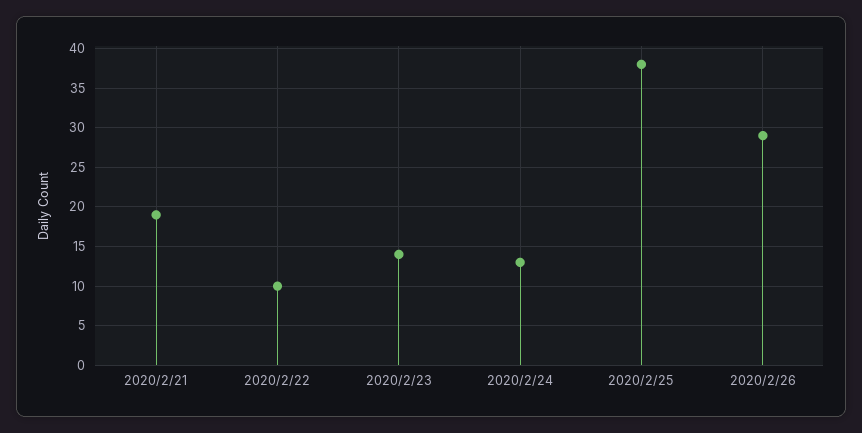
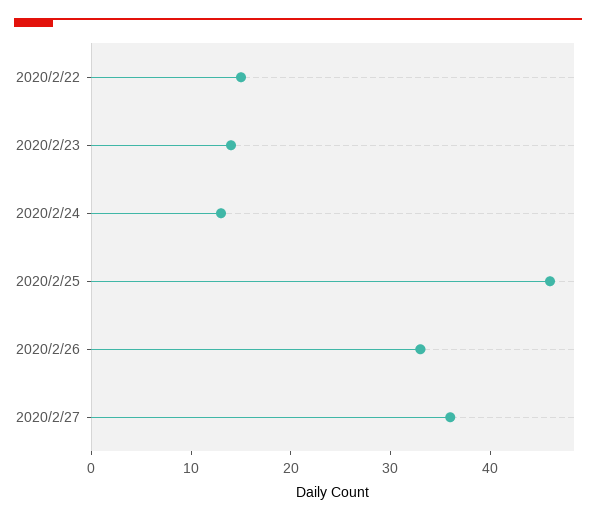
2020/2/21: 19 -> none
2020/2/22: 10 -> 15
2020/2/25: 38 -> 46
2020/2/26: 29 -> 33
2020/2/27: none -> 36

